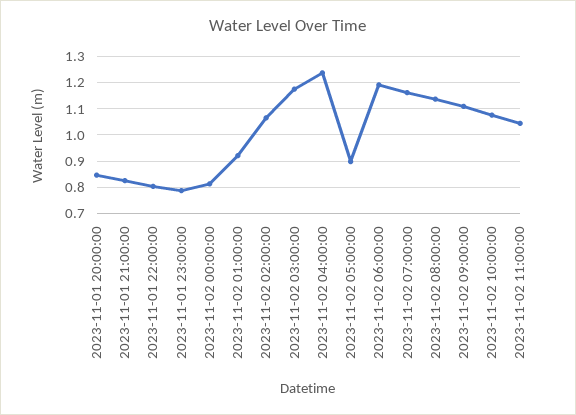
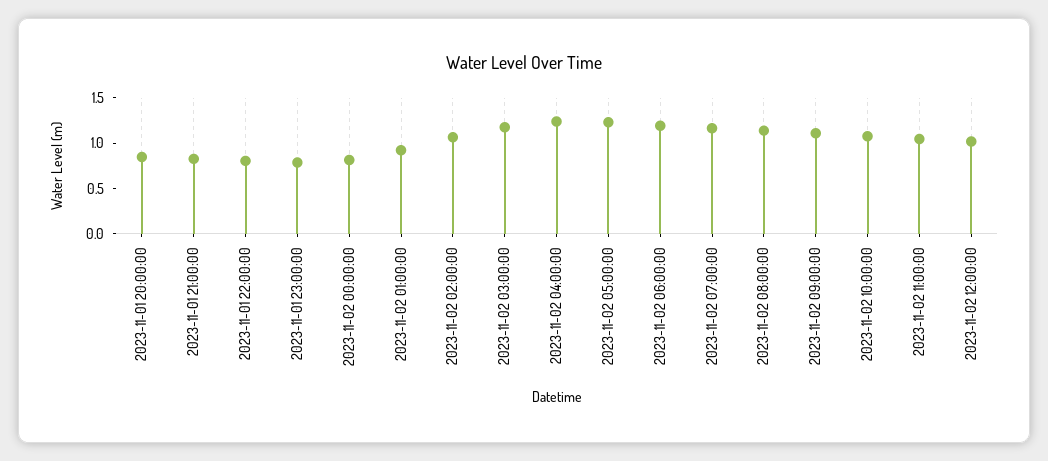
2023-11-02 05:00:00: 0.9 -> 1.2
2023-11-02 12:00:00: none -> 1

